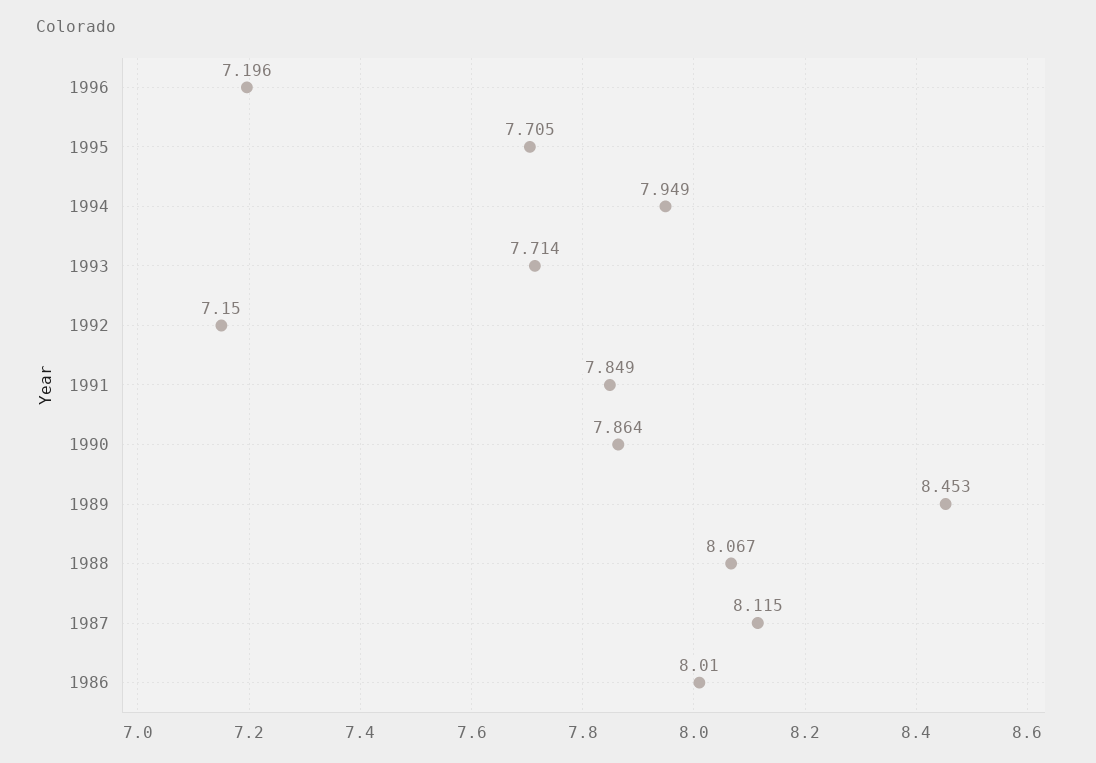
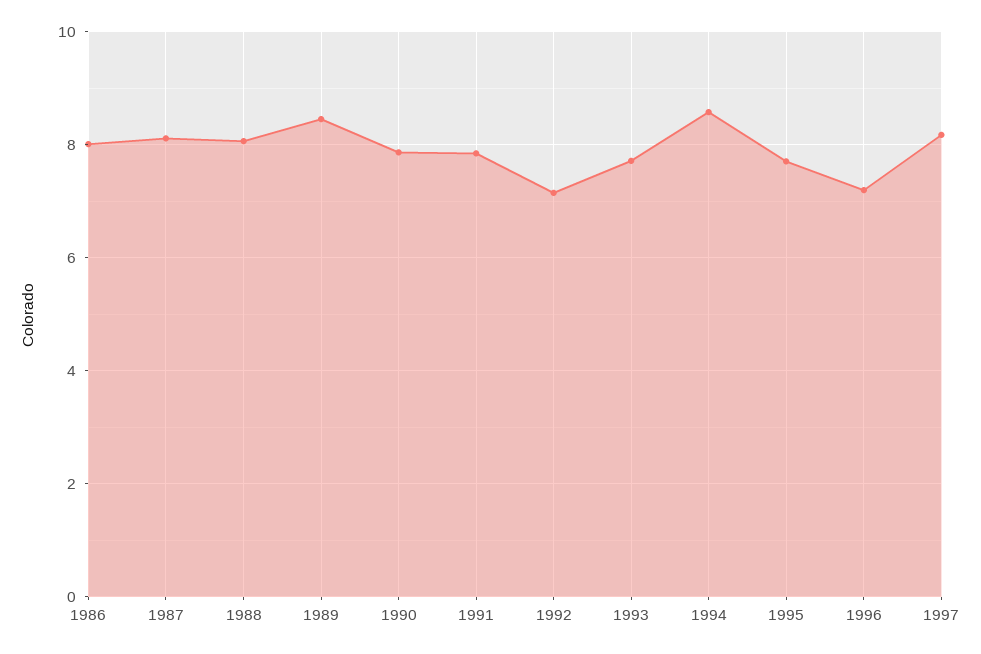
1994: 7.949 -> 8.6
1997: none -> 8.2

